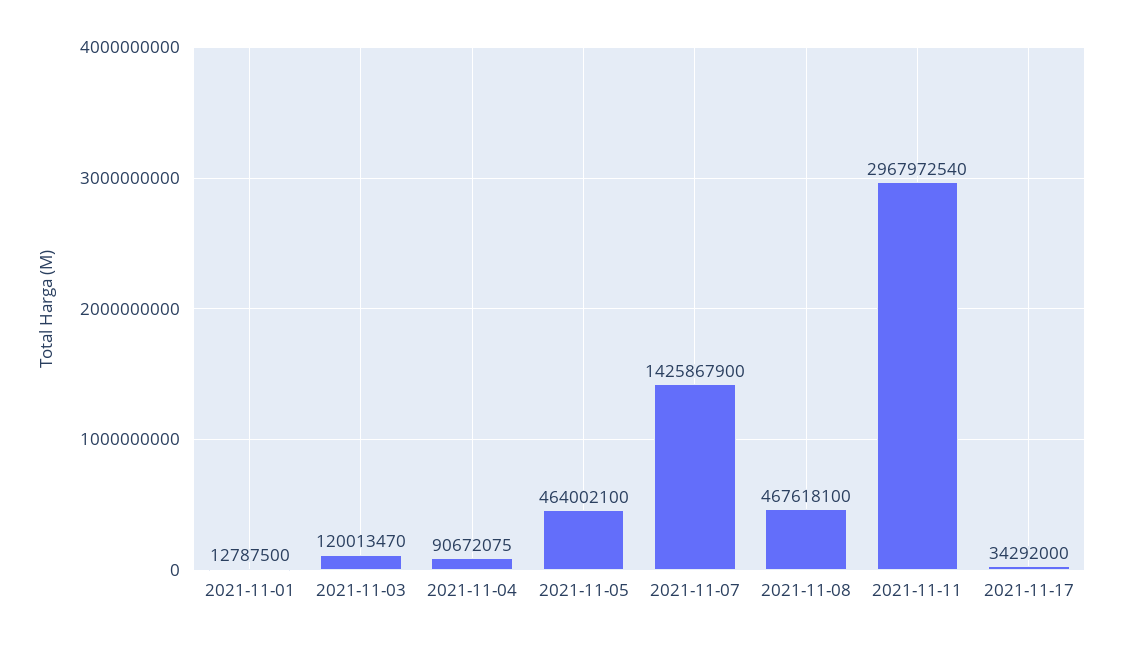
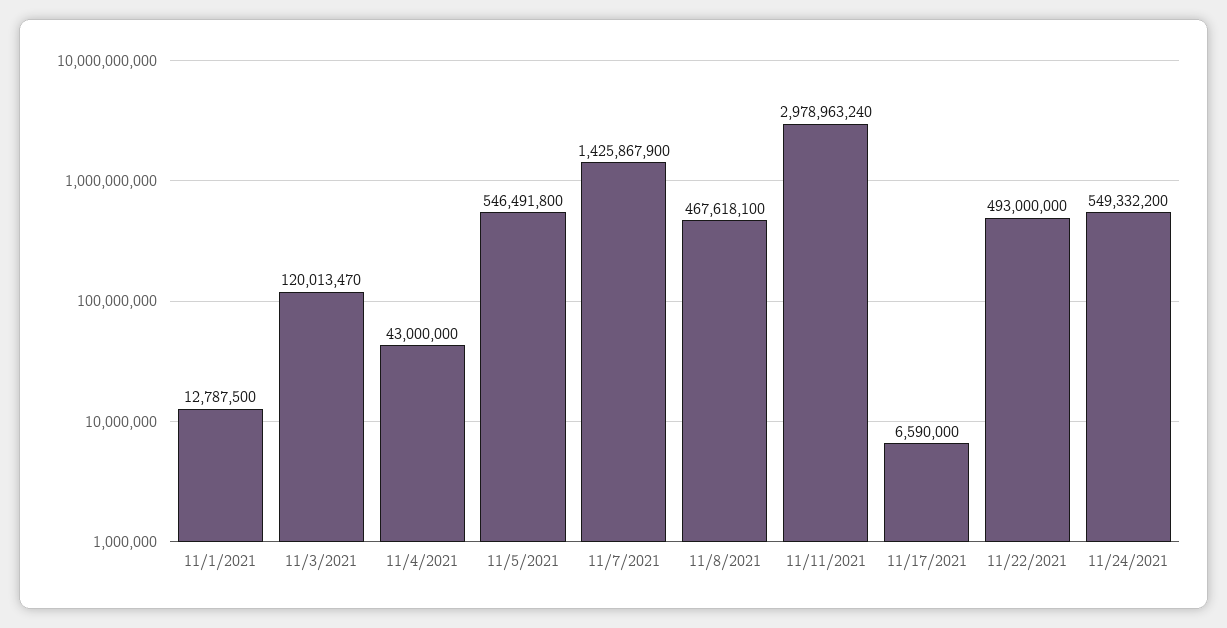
2021-11-04: 90672075 -> 43000000
2021-11-05: 464002100 -> 546491800
2021-11-11: 2967972540 -> 2978963240
2021-11-17: 34292000 -> 6590000
11/22/2021: none -> 493000000
11/24/2021: none -> 549332200

